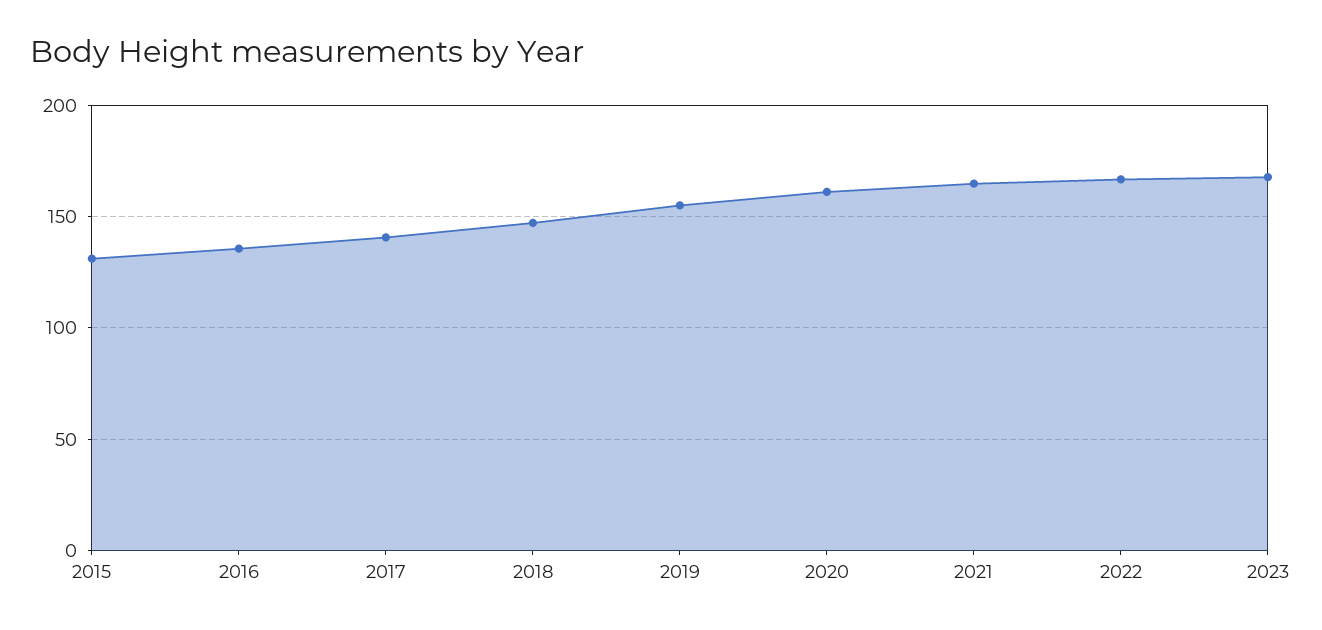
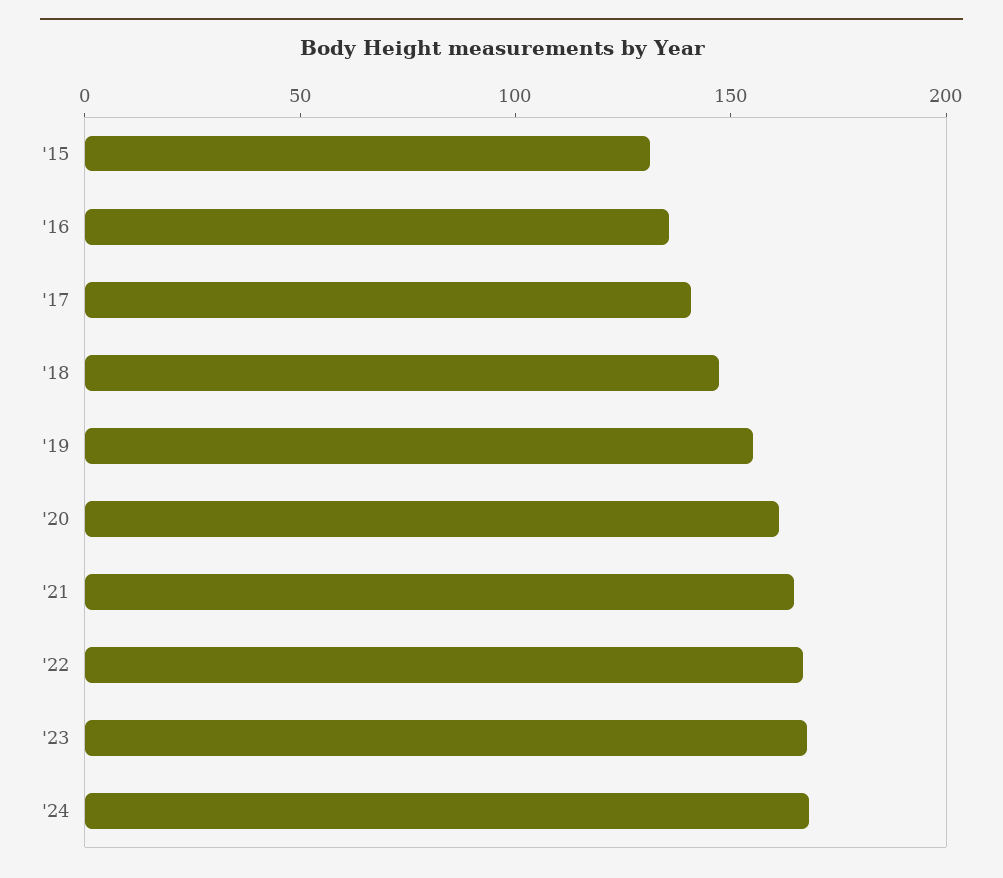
'24: none -> 170

